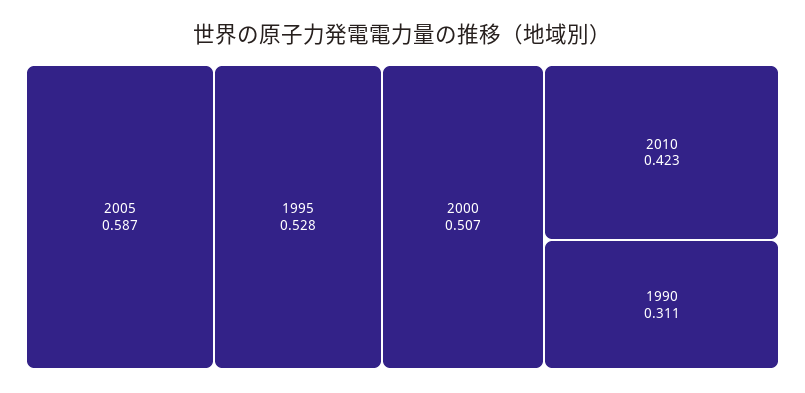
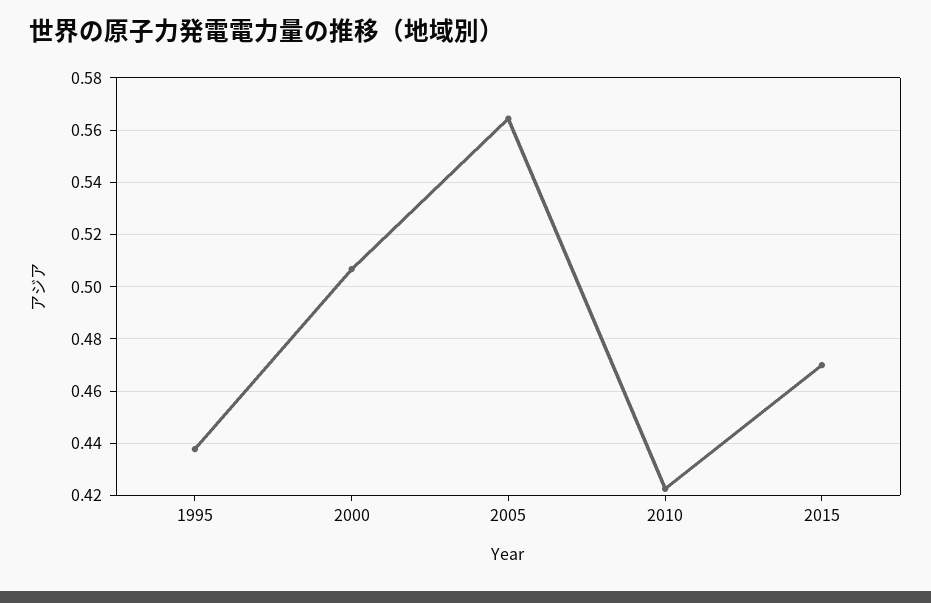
2005: 0.587 -> 0.565
1995: 0.528 -> 0.4375
1990: 0.311 -> none
2015: none -> 0.47

